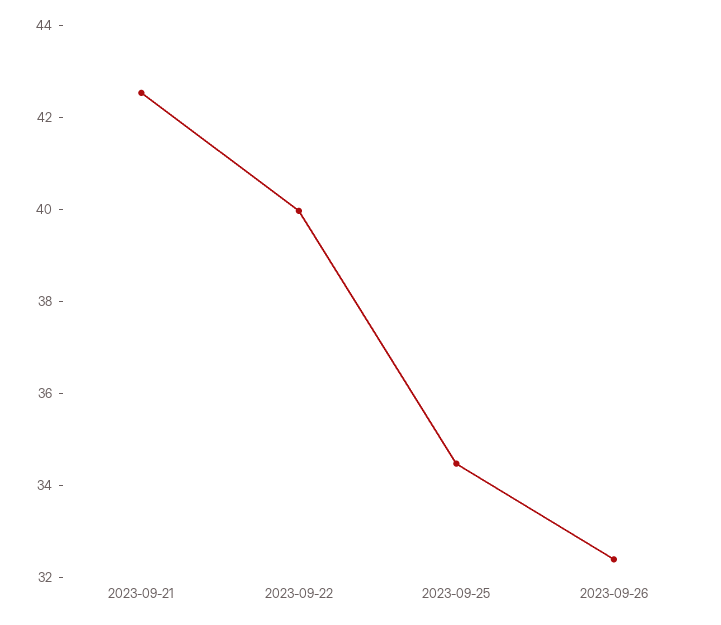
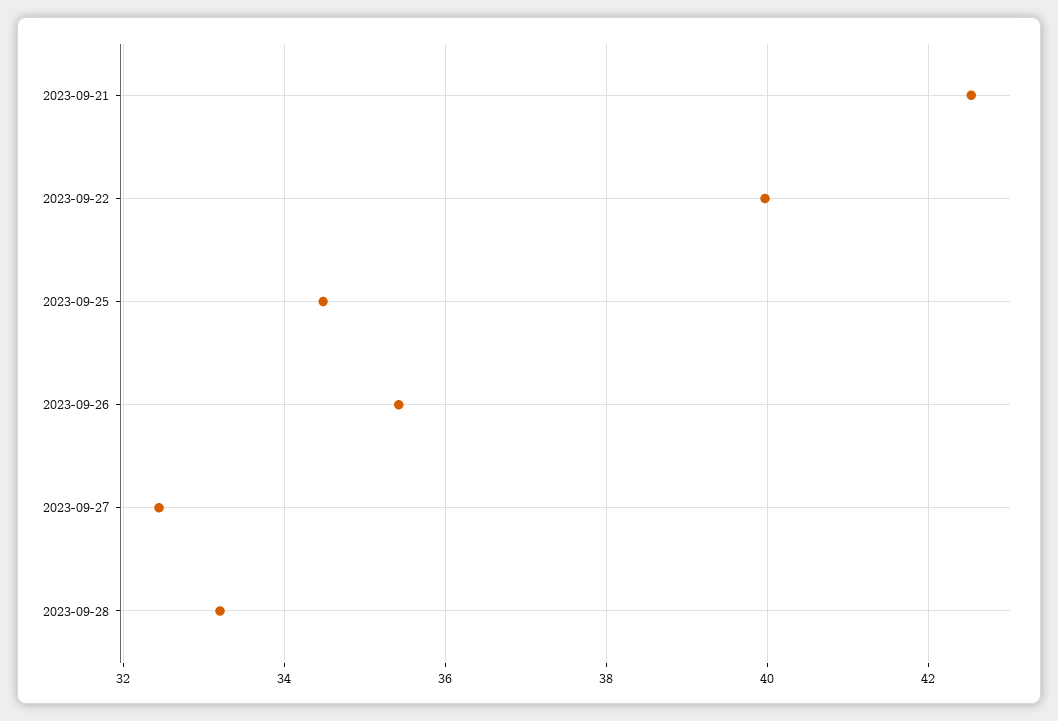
2023-09-26: 32.5 -> 35.4
2023-09-27: none -> 32.4
2023-09-28: none -> 33.2

